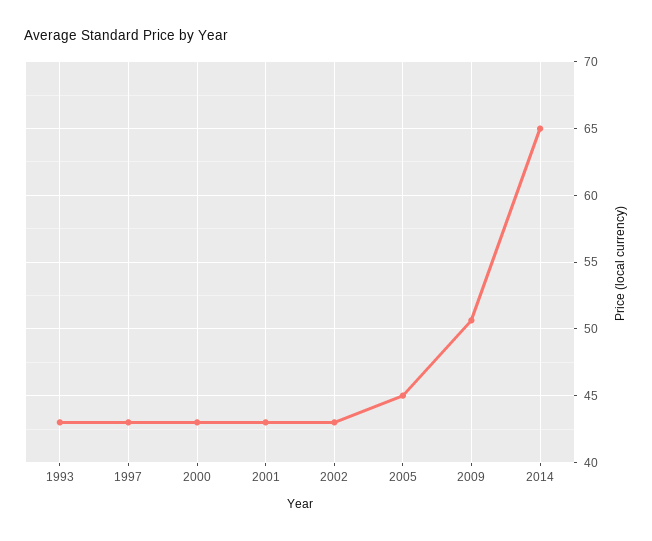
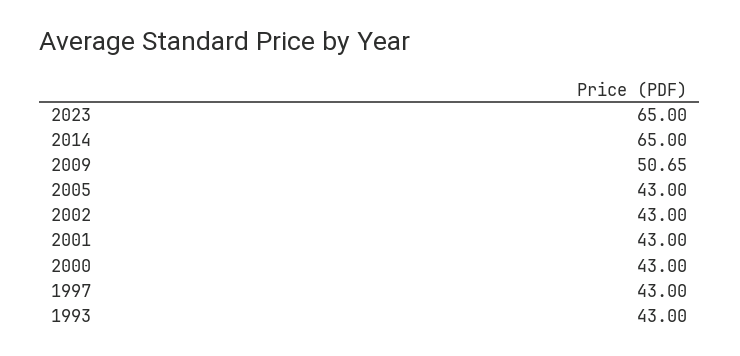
2005: 45 -> 43
2023: none -> 65

